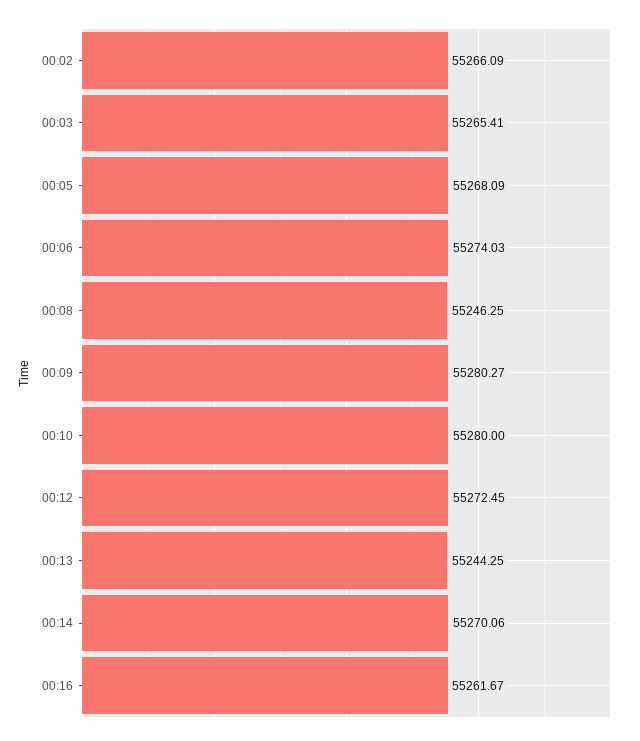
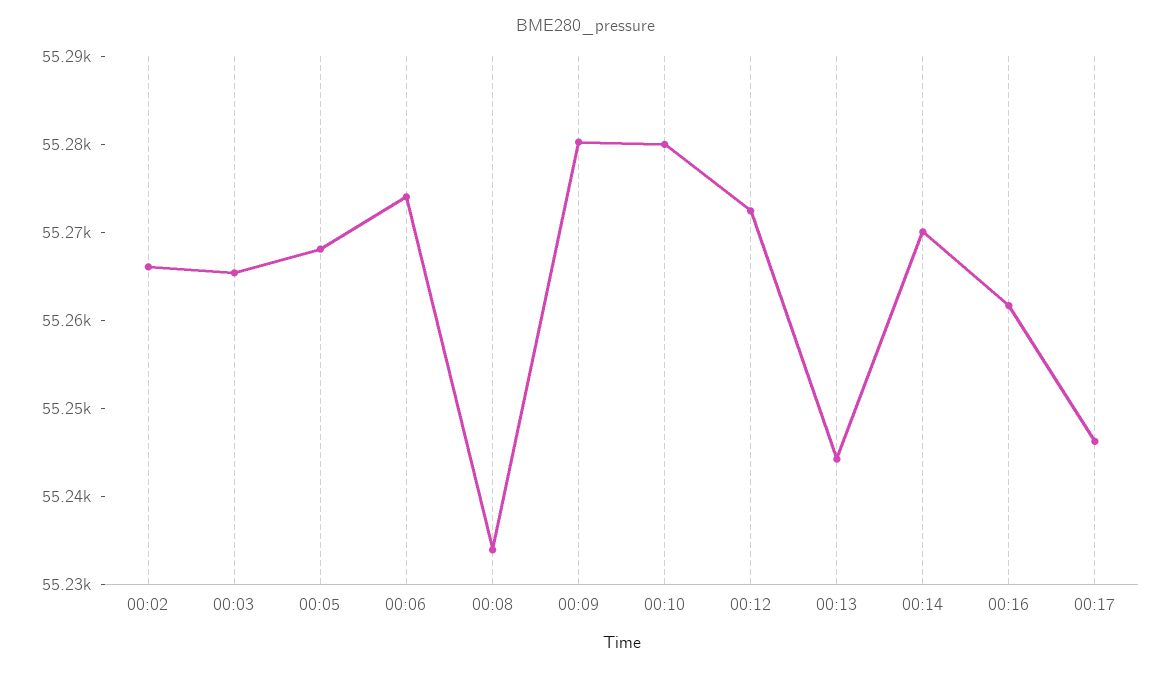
00:08: 55246.25 -> 55234
00:17: none -> 55246

